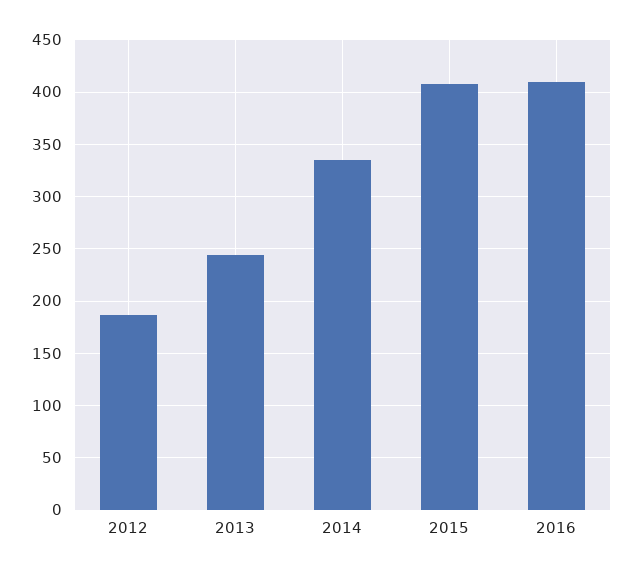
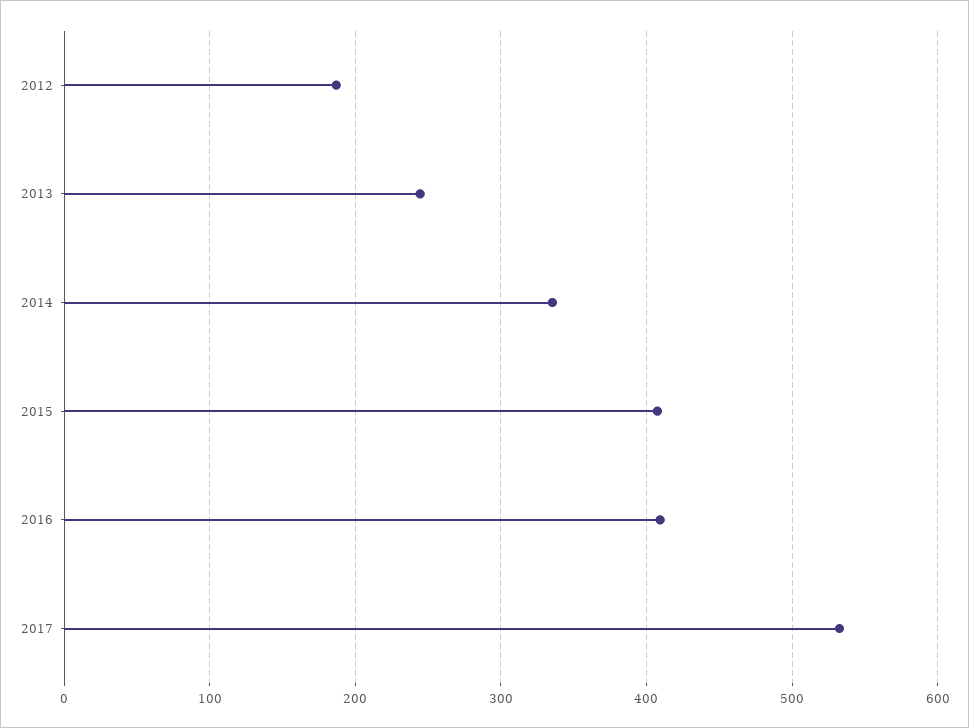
2017: none -> 530

